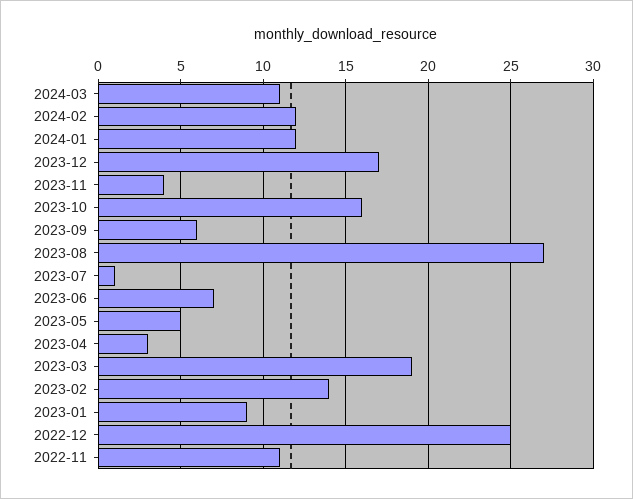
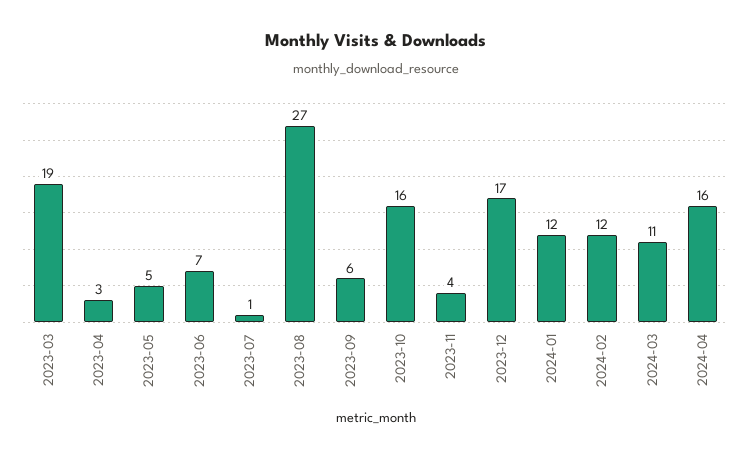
2023-02: 14 -> none
2023-01: 9 -> none
2022-12: 25 -> none
2022-11: 11 -> none
2024-04: none -> 16

